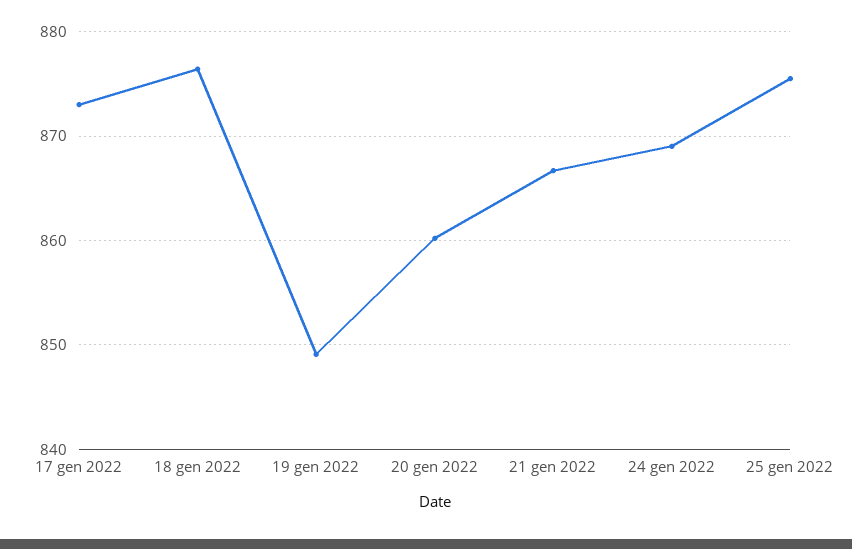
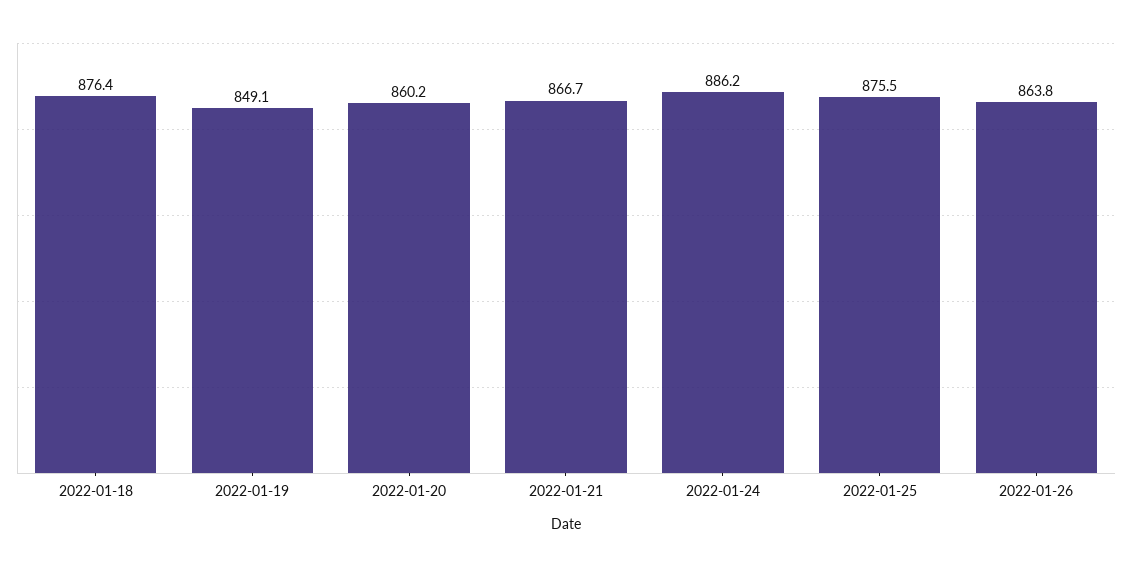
17 gen 2022: 873 -> none
24 gen 2022: 869 -> 886.2
2022-01-26: none -> 863.8

